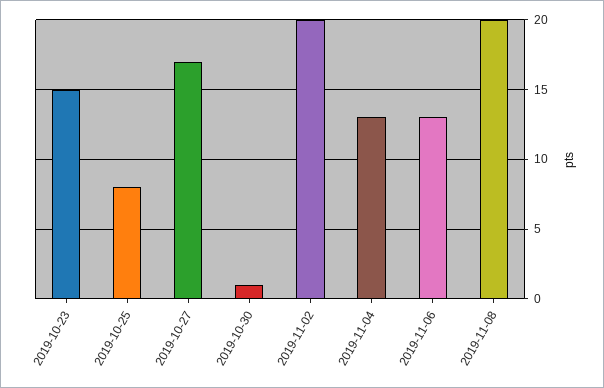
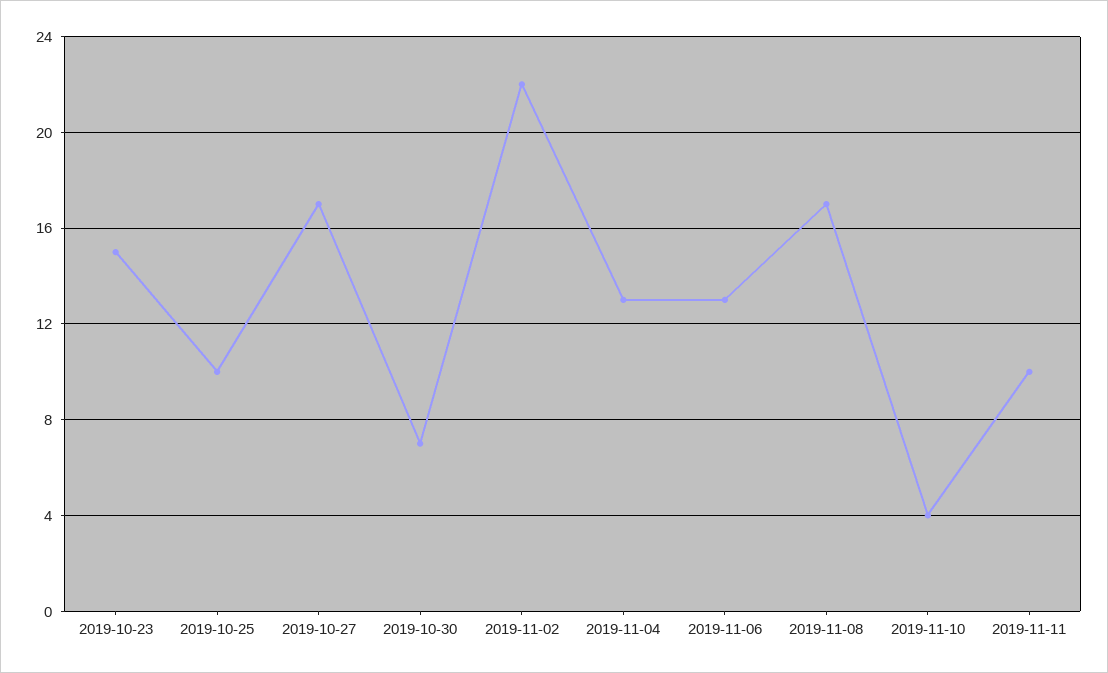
2019-10-25: 8 -> 10
2019-10-30: 1 -> 7
2019-11-02: 20 -> 22
2019-11-08: 20 -> 17
2019-11-10: none -> 4
2019-11-11: none -> 10

